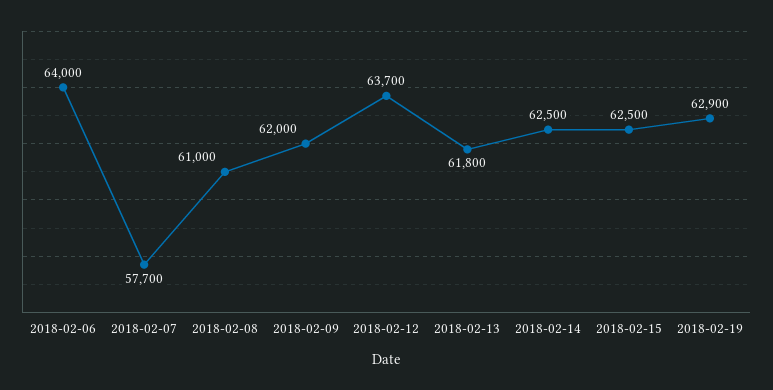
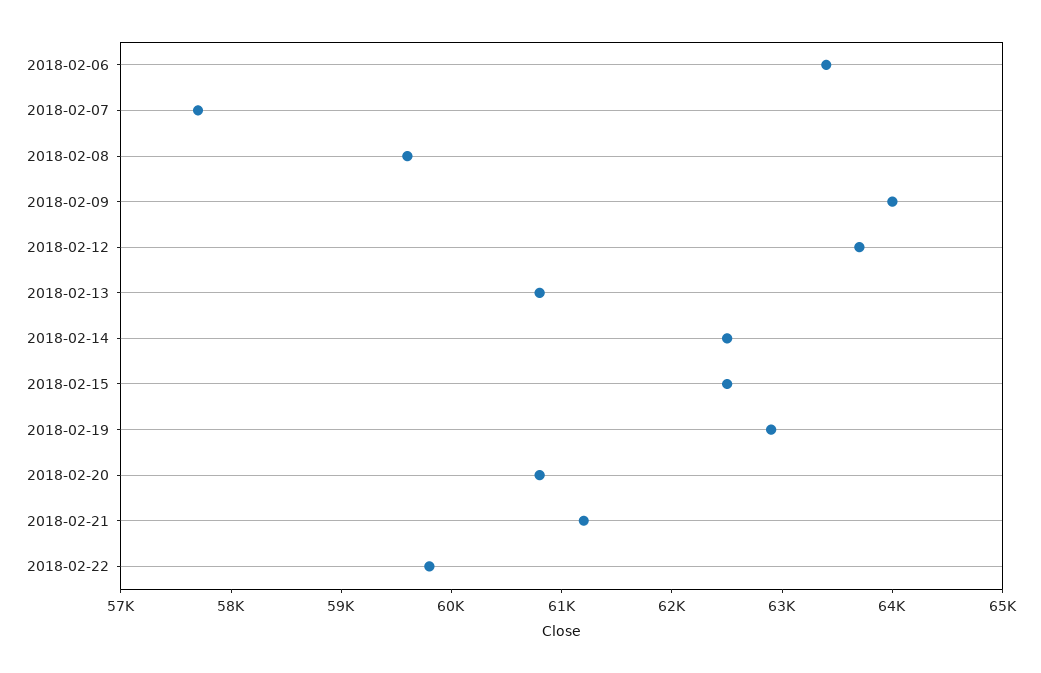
2018-02-06: 64000 -> 63400
2018-02-08: 61000 -> 59600
2018-02-09: 62000 -> 64000
2018-02-13: 61800 -> 60800
2018-02-20: none -> 60800
2018-02-21: none -> 61200
2018-02-22: none -> 59800

